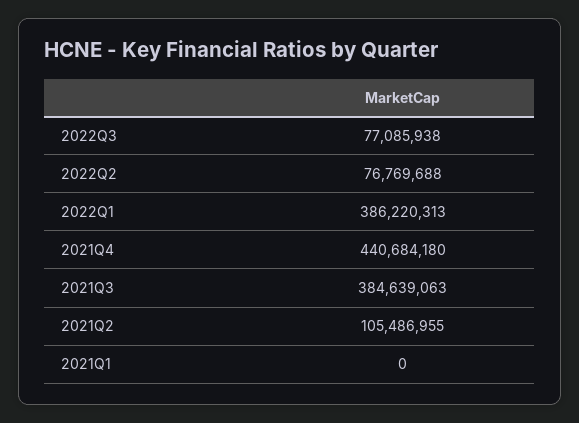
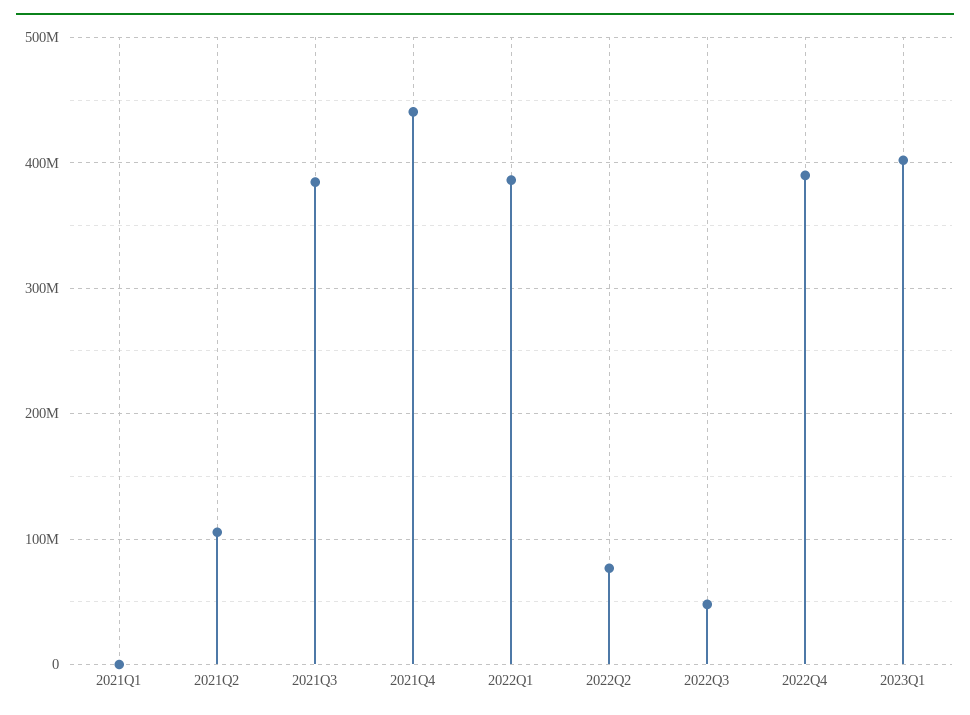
2022Q3: 77085938 -> 50000000
2022Q4: none -> 390000000
2023Q1: none -> 400000000

